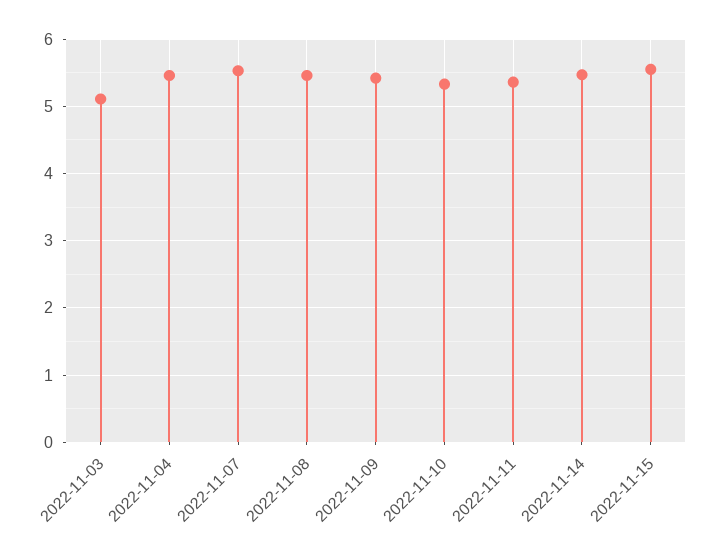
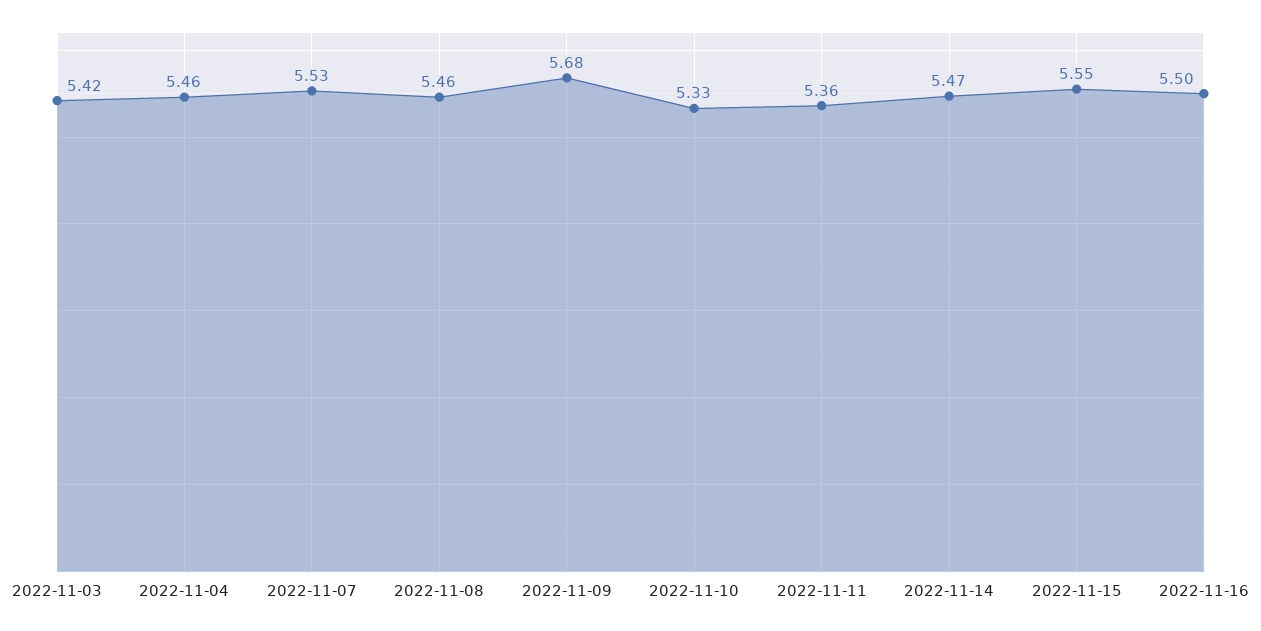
2022-11-03: 5.1 -> 5.42
2022-11-09: 5.4 -> 5.68
2022-11-16: none -> 5.5

